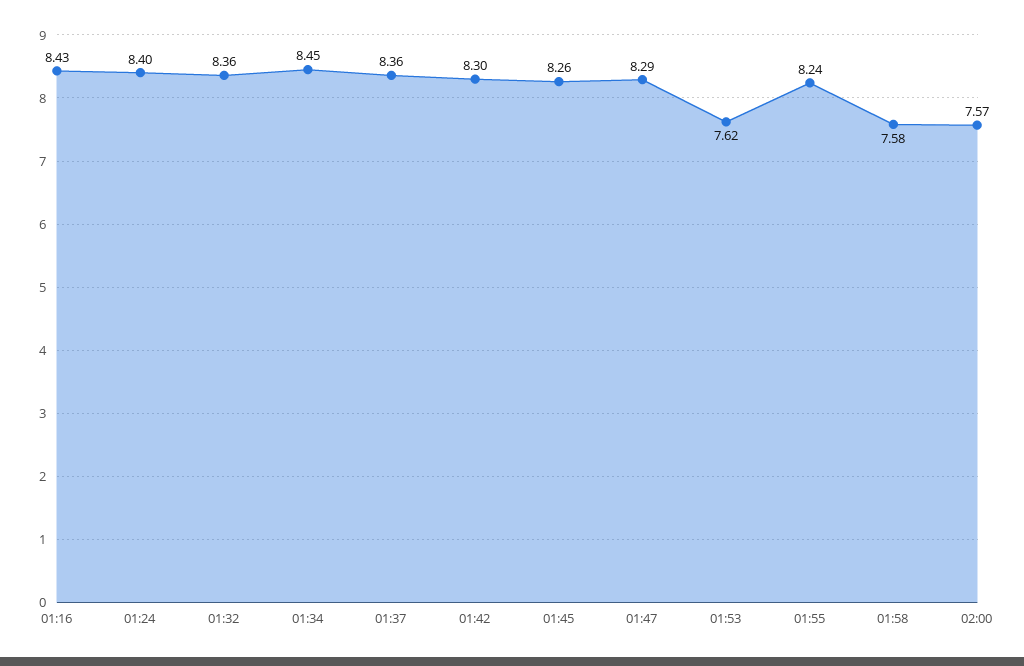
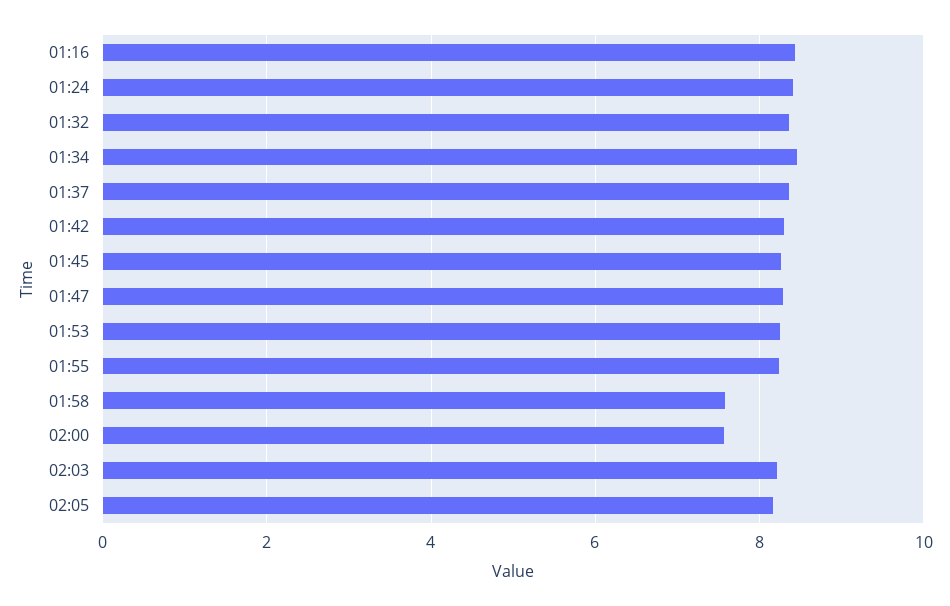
01:53: 7.62 -> 8.2
02:03: none -> 8.2
02:05: none -> 8.2

